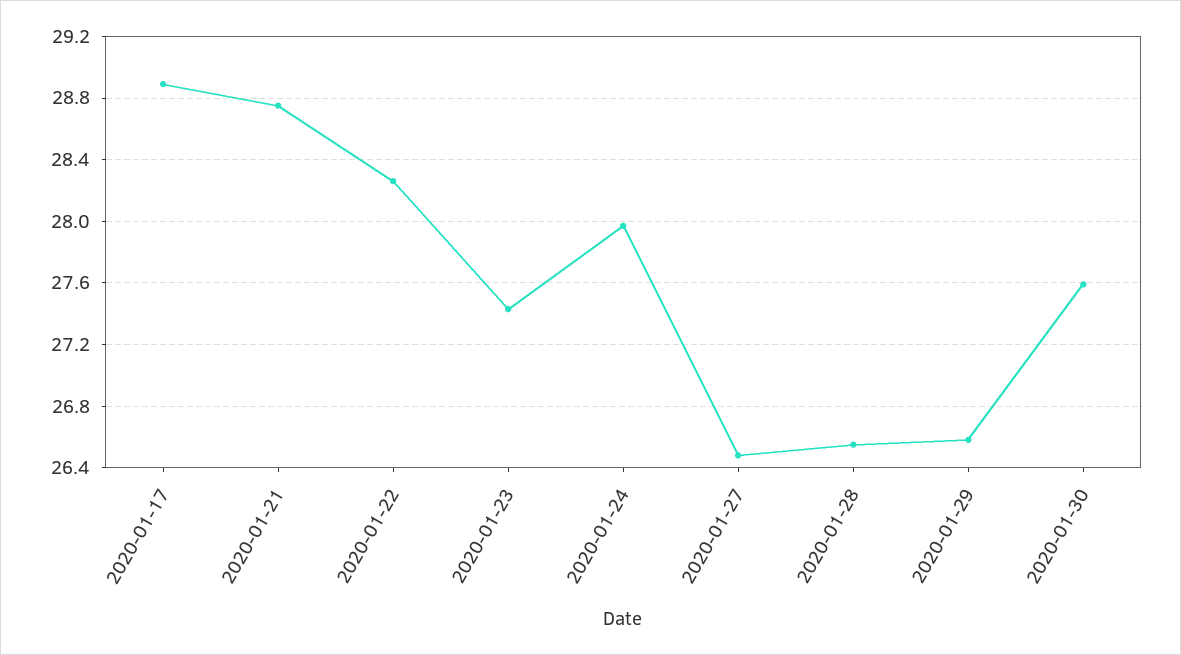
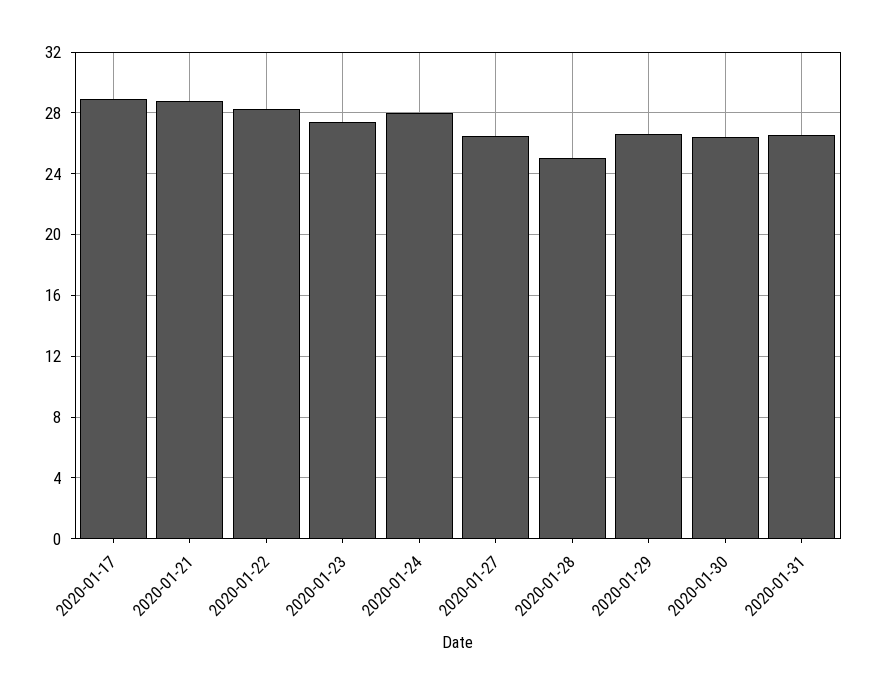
2020-01-28: 26.55 -> 25
2020-01-30: 27.6 -> 26.5
2020-01-31: none -> 26.5

